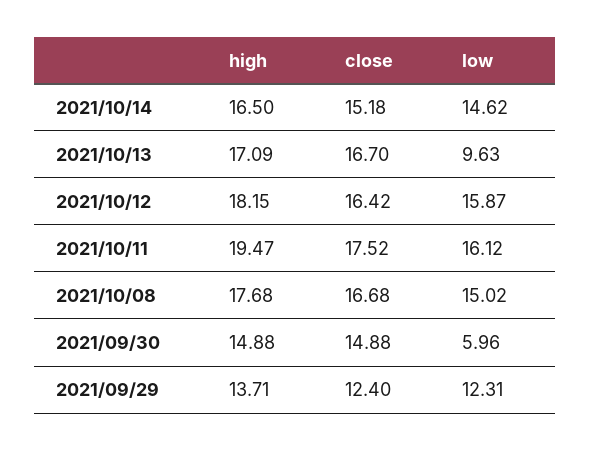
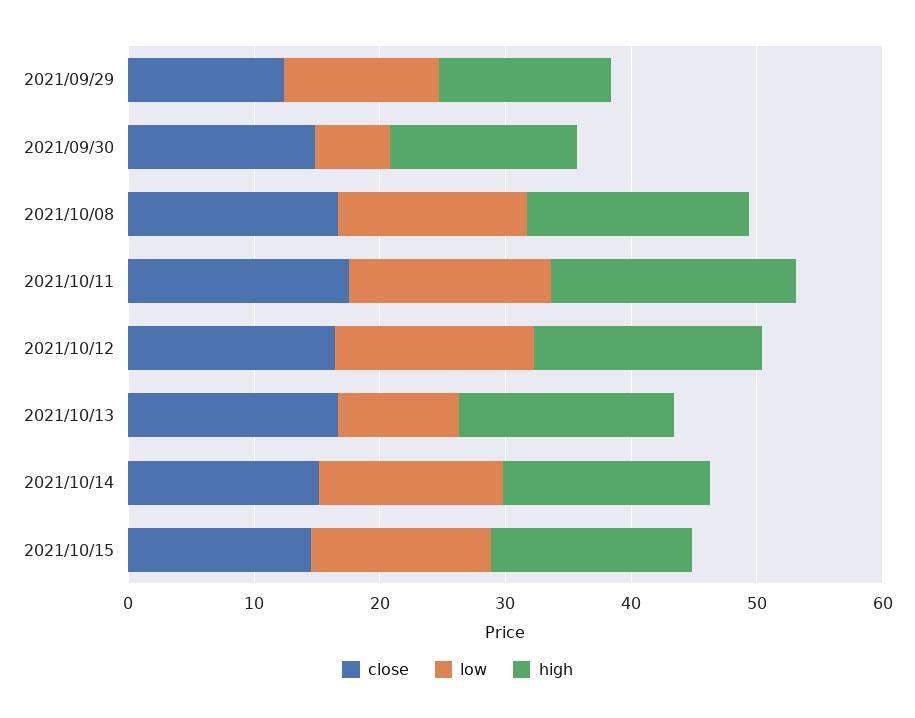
close, 2021/10/15: none -> 14
low, 2021/10/15: none -> 14
high, 2021/10/15: none -> 16

